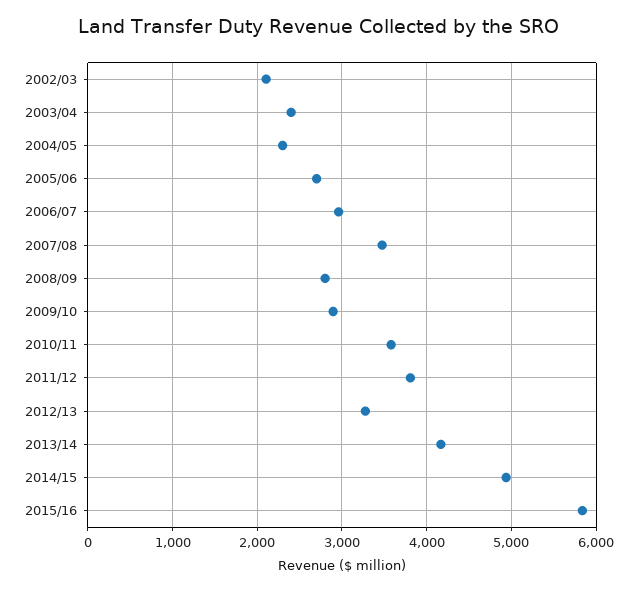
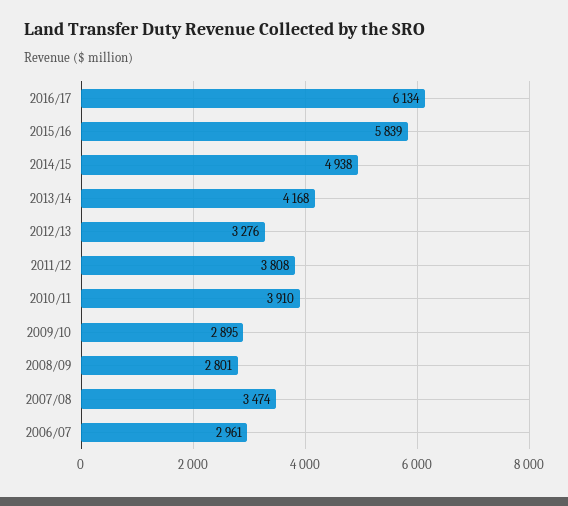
2002/03: 2100 -> none
2003/04: 2400 -> none
2004/05: 2300 -> none
2005/06: 2700 -> none
2010/11: 3600 -> 3910
2016/17: none -> 6134

